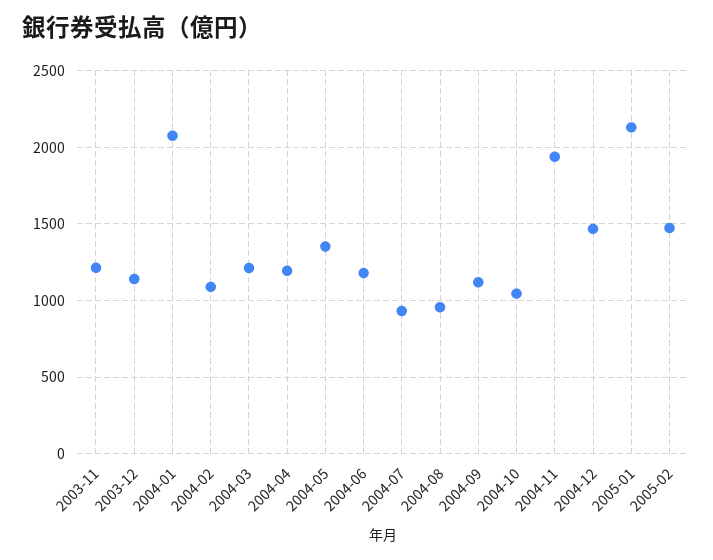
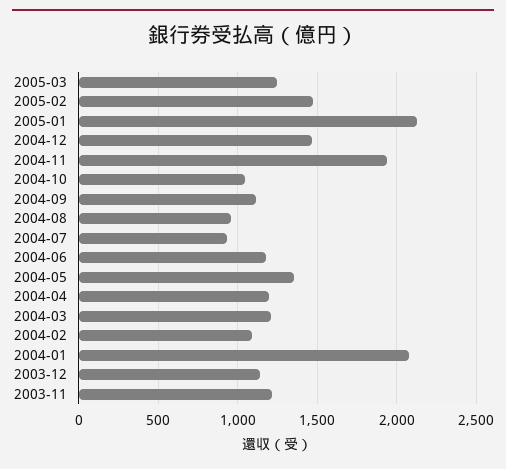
2005-03: none -> 1250

